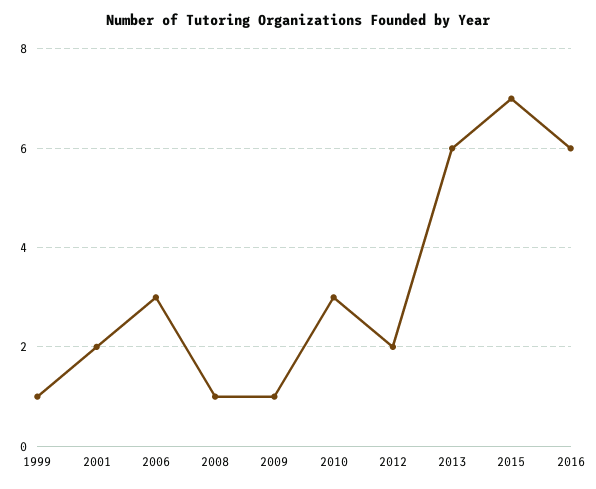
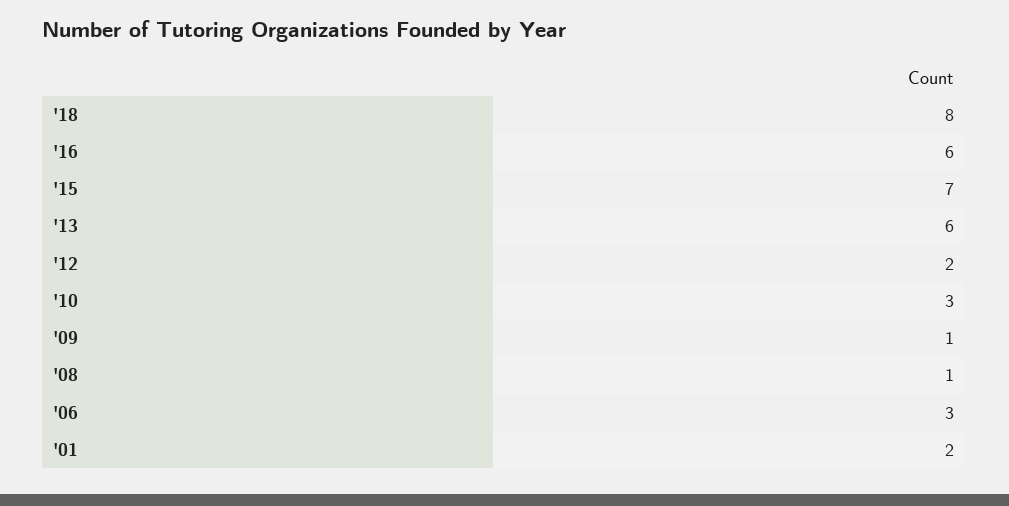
1999: 1 -> none
'18: none -> 8

